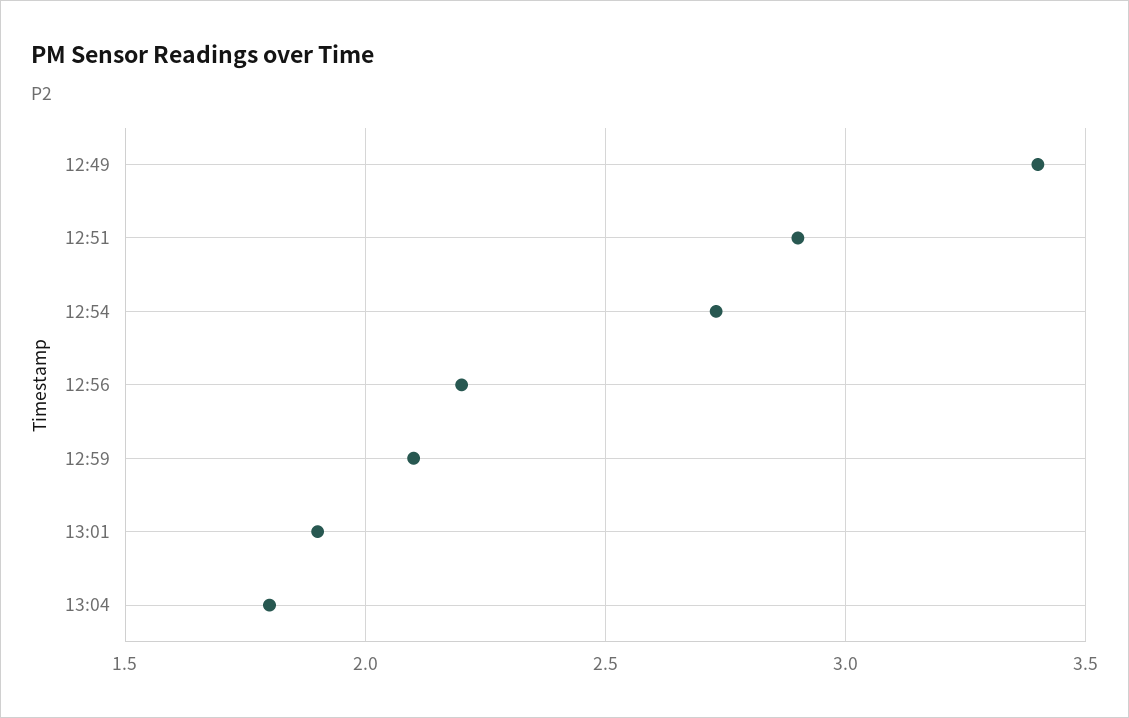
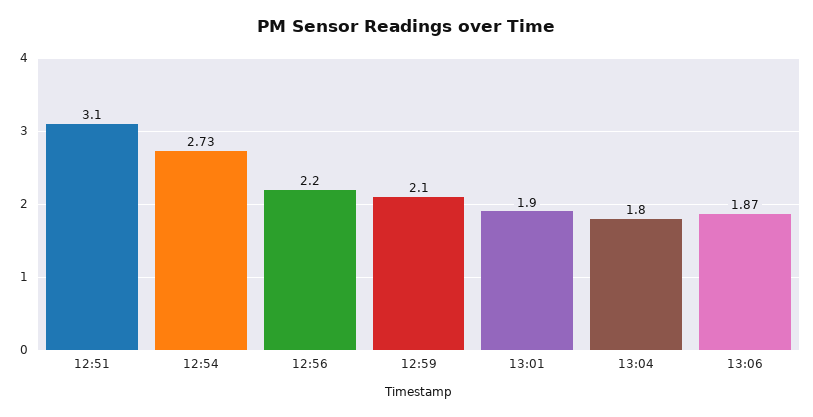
12:49: 3.4 -> none
12:51: 2.9 -> 3.1
13:06: none -> 1.87

